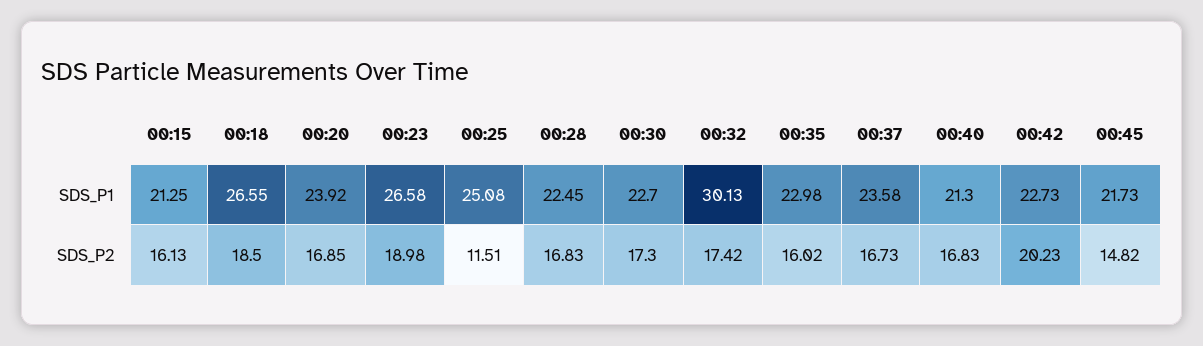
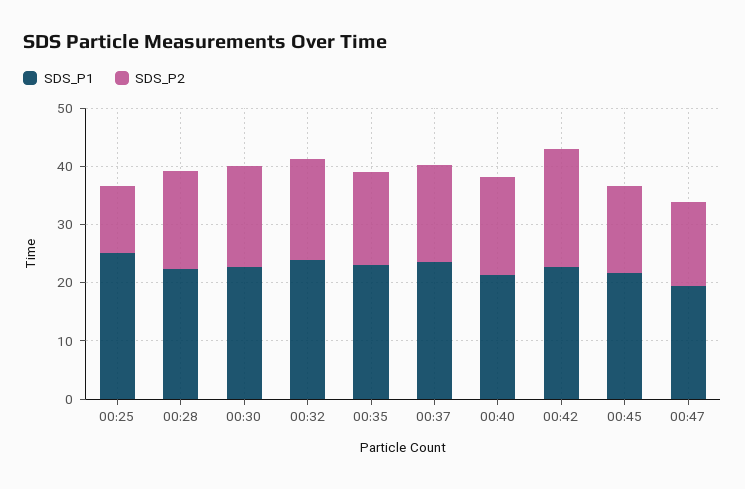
SDS_P1, 00:15: 21.25 -> none
SDS_P1, 00:18: 26.55 -> none
SDS_P1, 00:20: 23.92 -> none
SDS_P1, 00:23: 26.58 -> none
SDS_P1, 00:32: 30.13 -> 24
SDS_P2, 00:15: 16.13 -> none
SDS_P2, 00:18: 18.5 -> none
SDS_P2, 00:20: 16.85 -> none
SDS_P2, 00:23: 18.98 -> none
SDS_P1, 00:47: none -> 20
SDS_P2, 00:47: none -> 14

